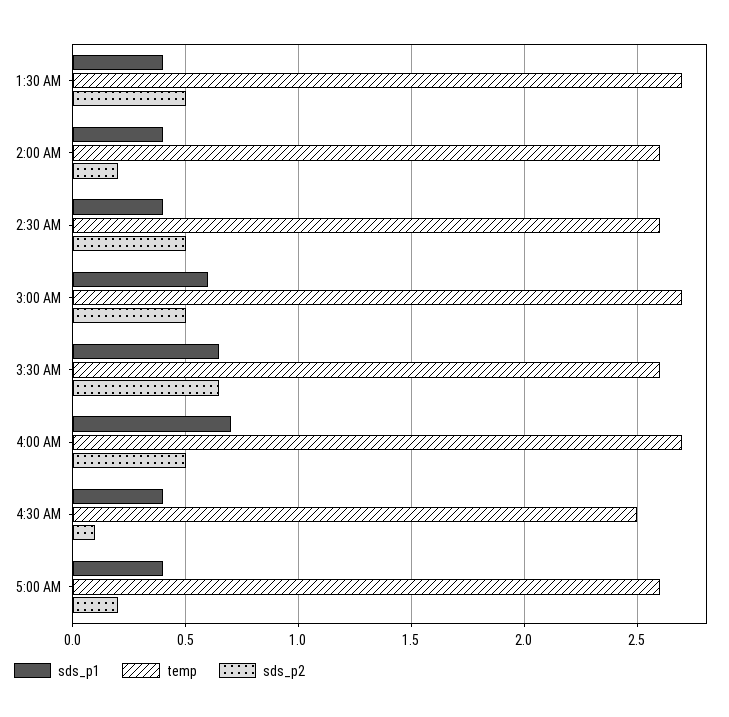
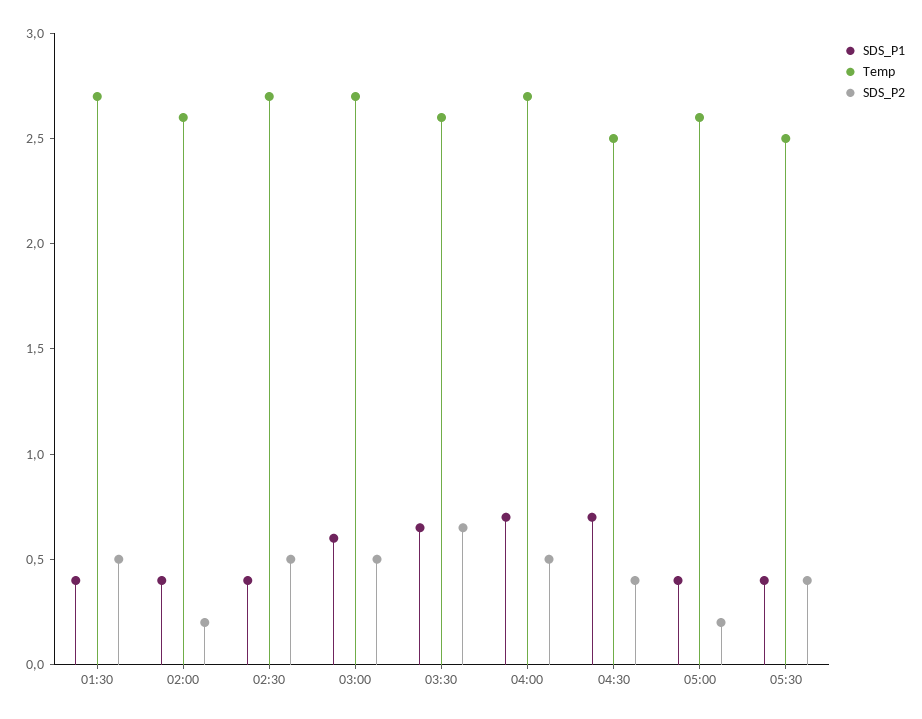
temp, 2:30 AM: 2.6 -> 2.7
sds_p1, 4:30 AM: 0.4 -> 0.7
sds_p2, 4:30 AM: 0.1 -> 0.4
sds_p1, 05:30: none -> 0.4
temp, 05:30: none -> 2.5
sds_p2, 05:30: none -> 0.4

